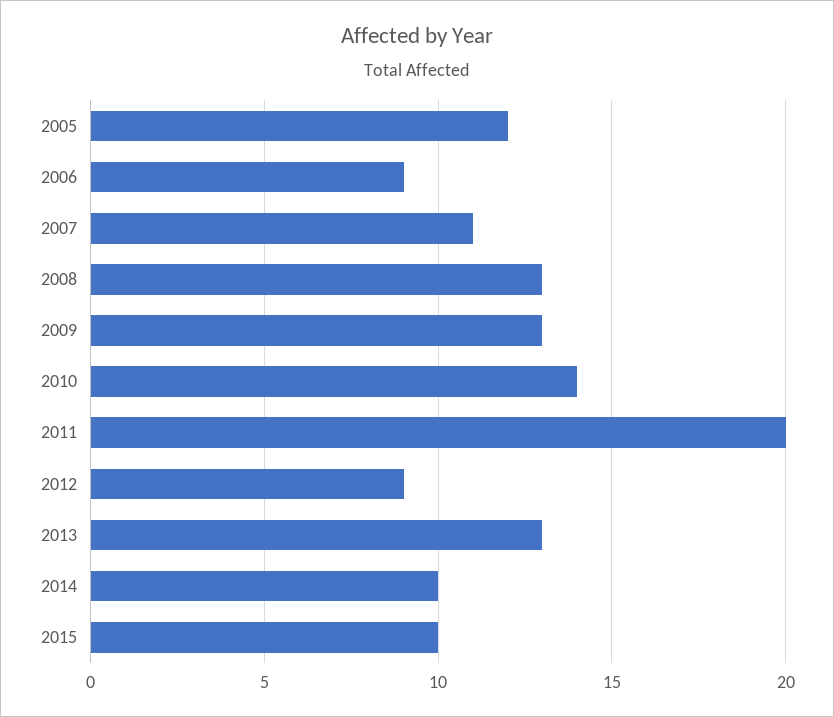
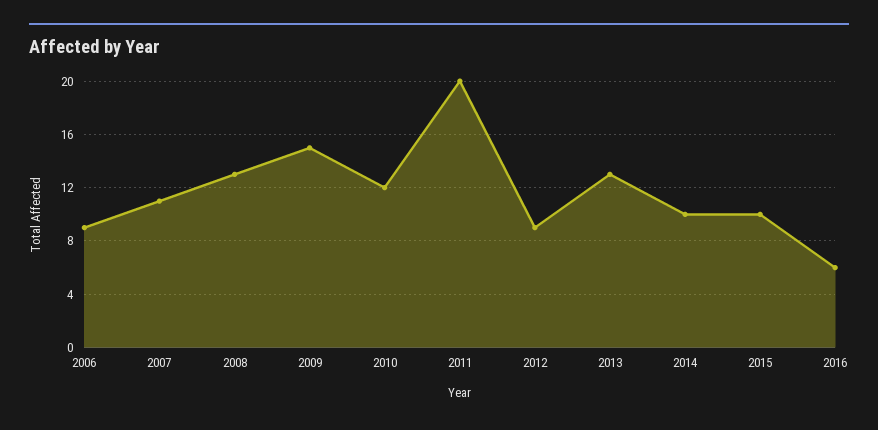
2005: 12 -> none
2009: 13 -> 15
2010: 14 -> 12
2016: none -> 6

